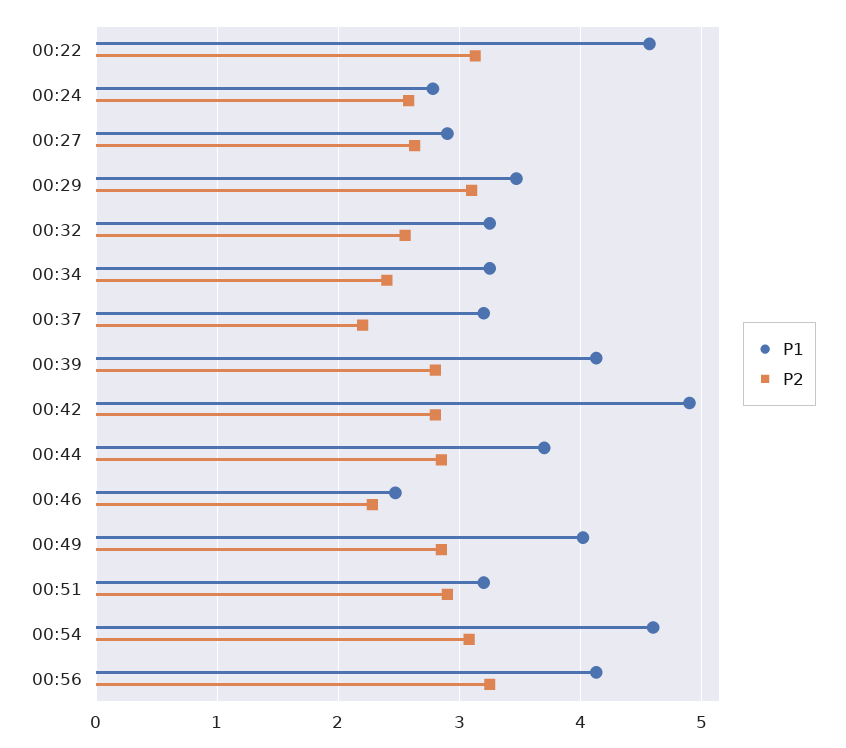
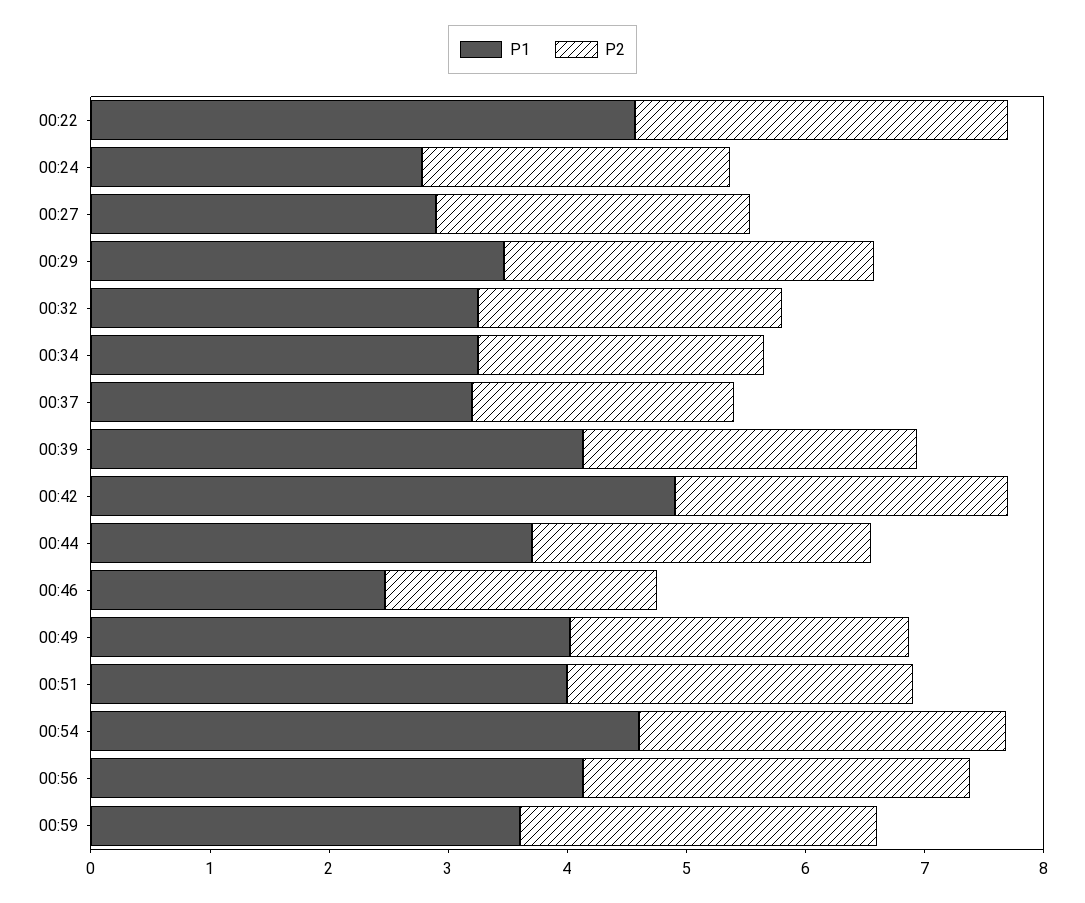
P1, 00:51: 3.2 -> 4
P1, 00:59: none -> 3.6
P2, 00:59: none -> 3

